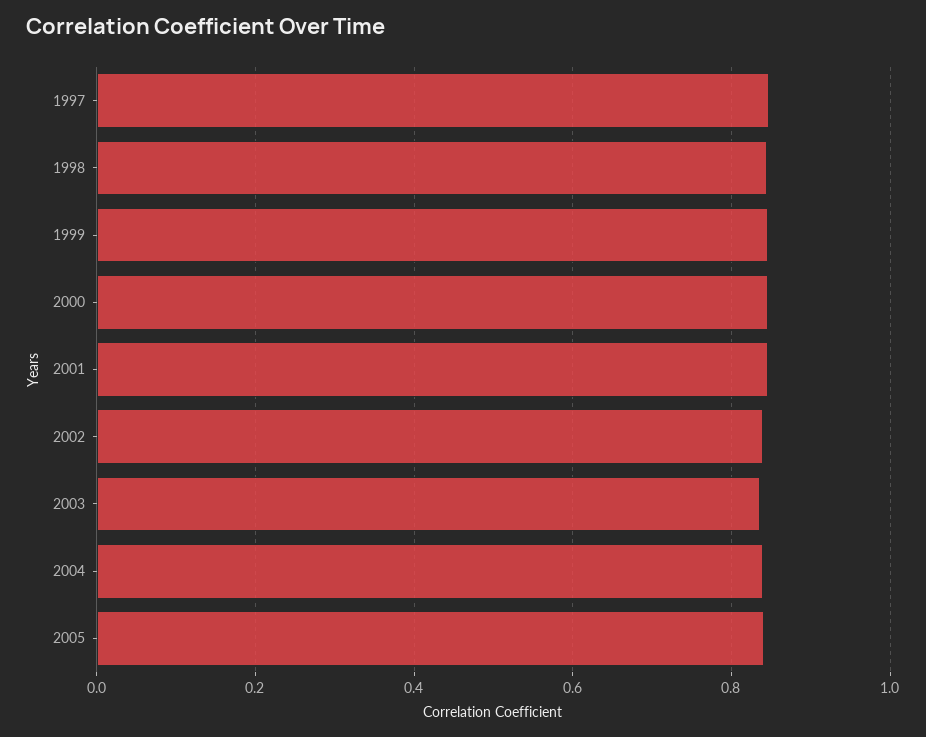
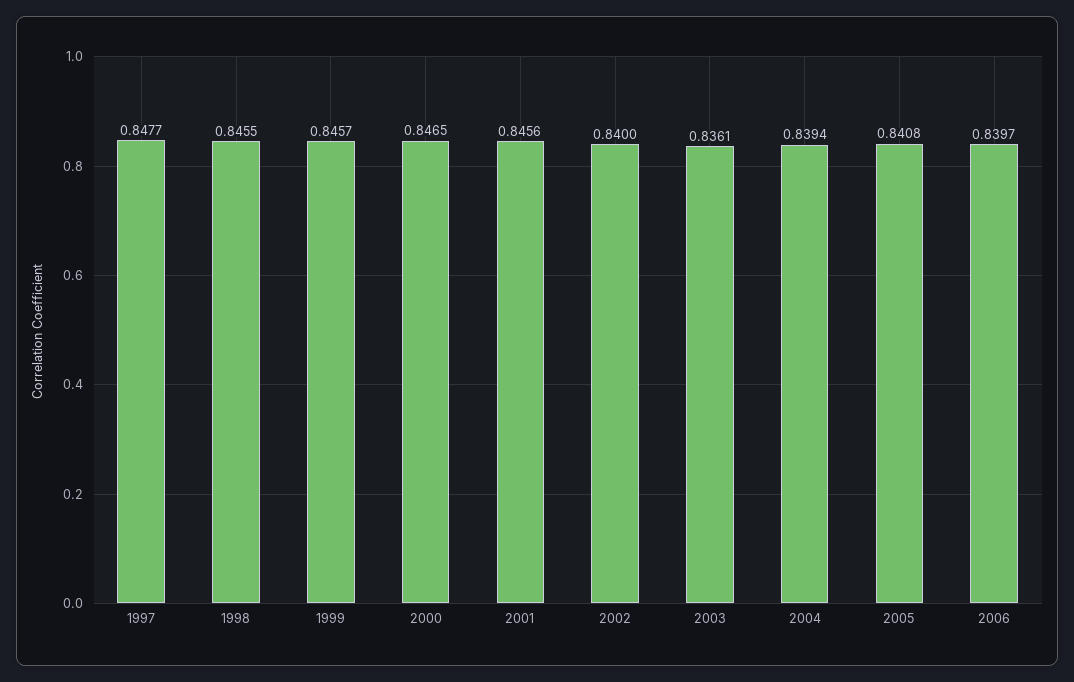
2006: none -> 0.8397

